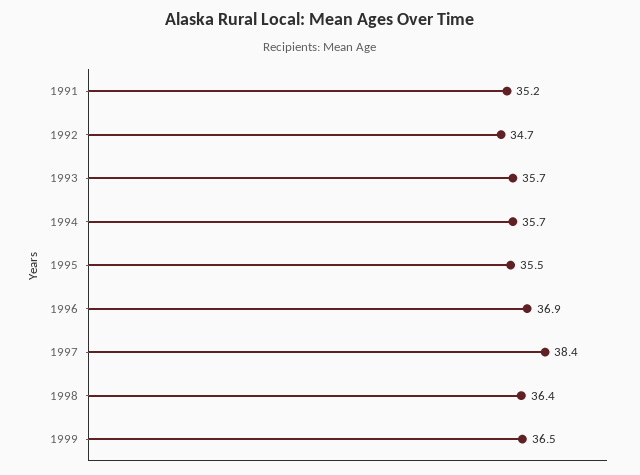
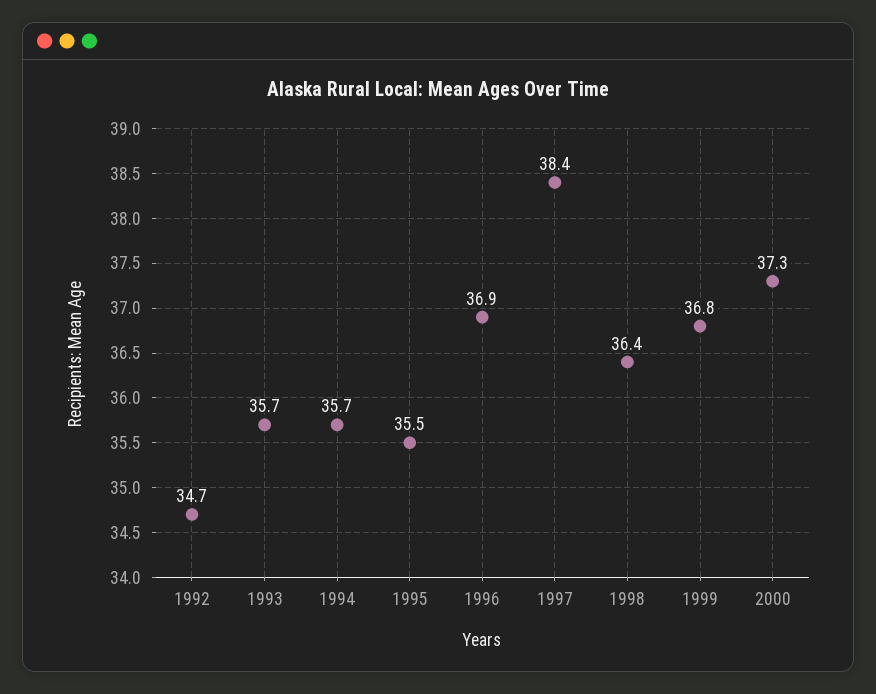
1991: 35.2 -> none
1999: 36.5 -> 36.8
2000: none -> 37.3

